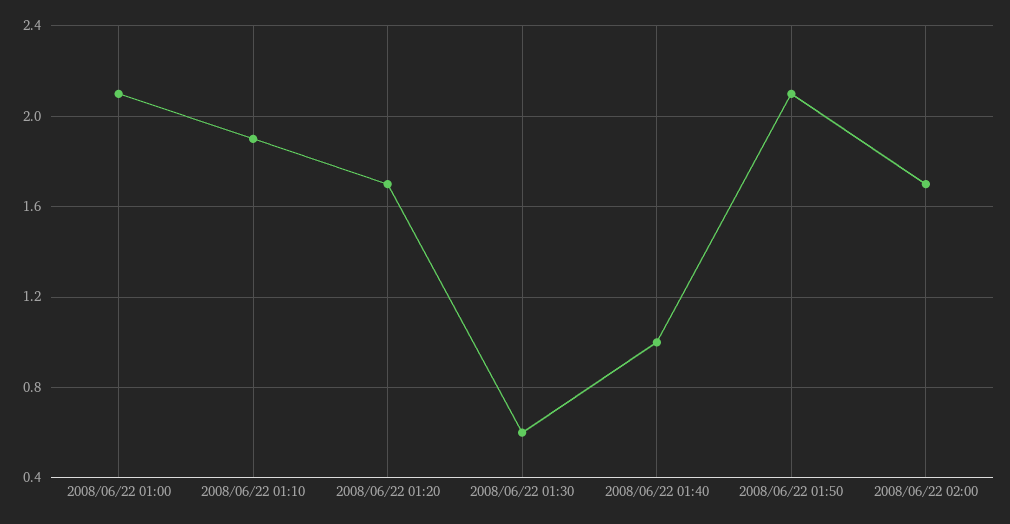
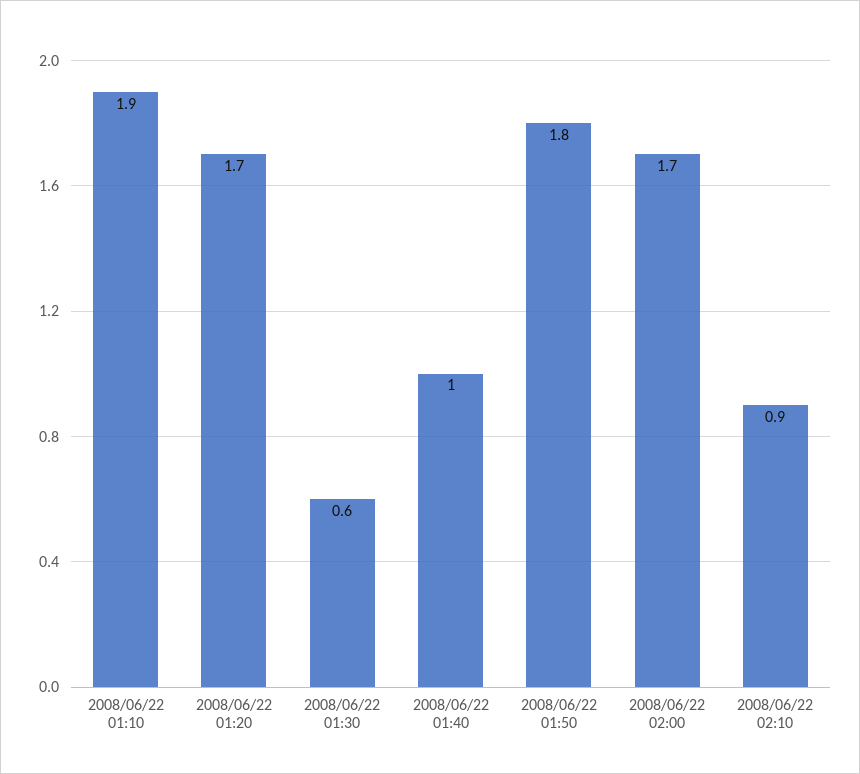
2008/06/22 01:00: 2.1 -> none
2008/06/22 01:50: 2.1 -> 1.8
2008/06/22 02:10: none -> 0.9

